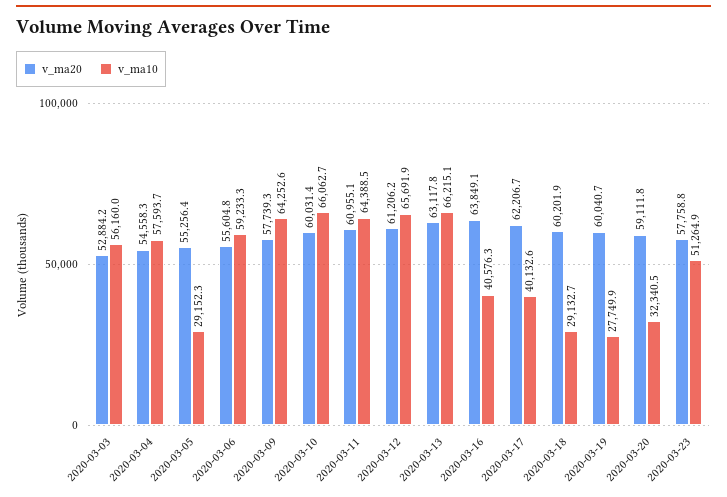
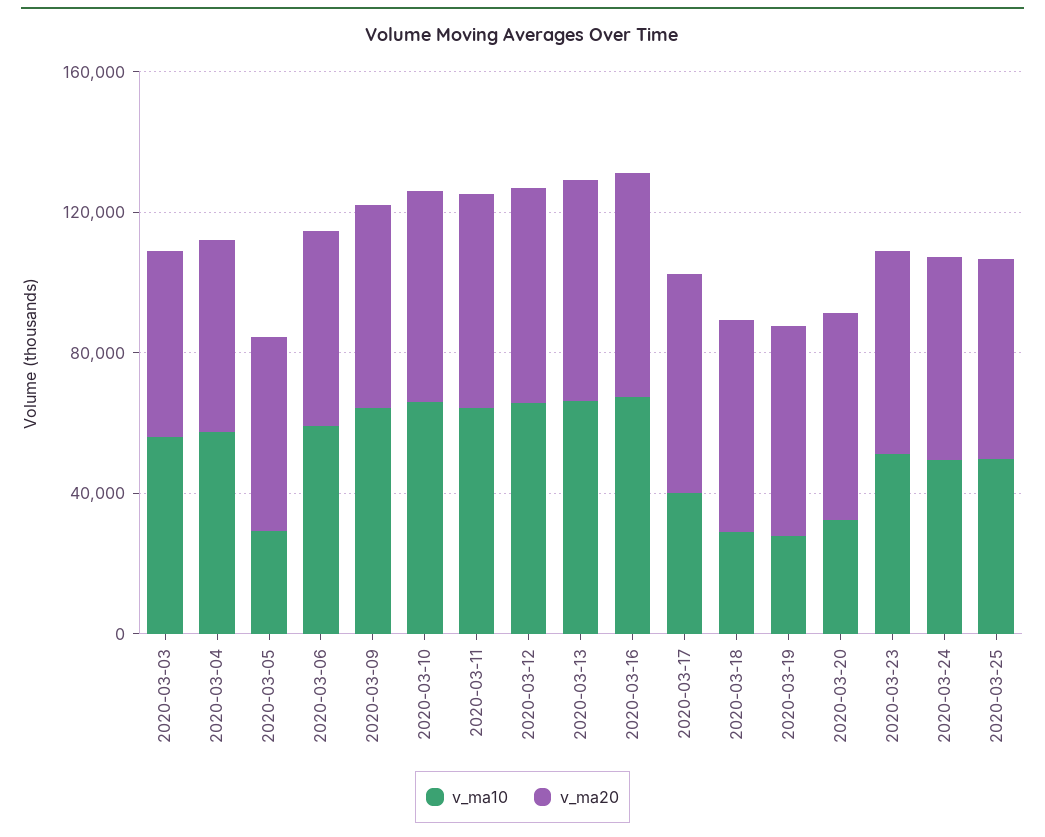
v_ma10, 2020-03-16: 40576.3 -> 70000
v_ma10, 2020-03-24: none -> 50000
v_ma20, 2020-03-24: none -> 60000
v_ma10, 2020-03-25: none -> 50000
v_ma20, 2020-03-25: none -> 60000

